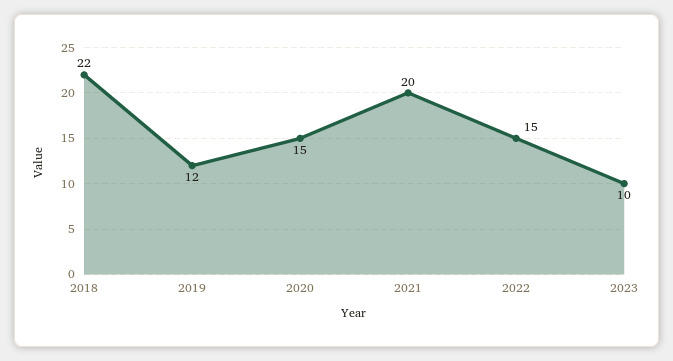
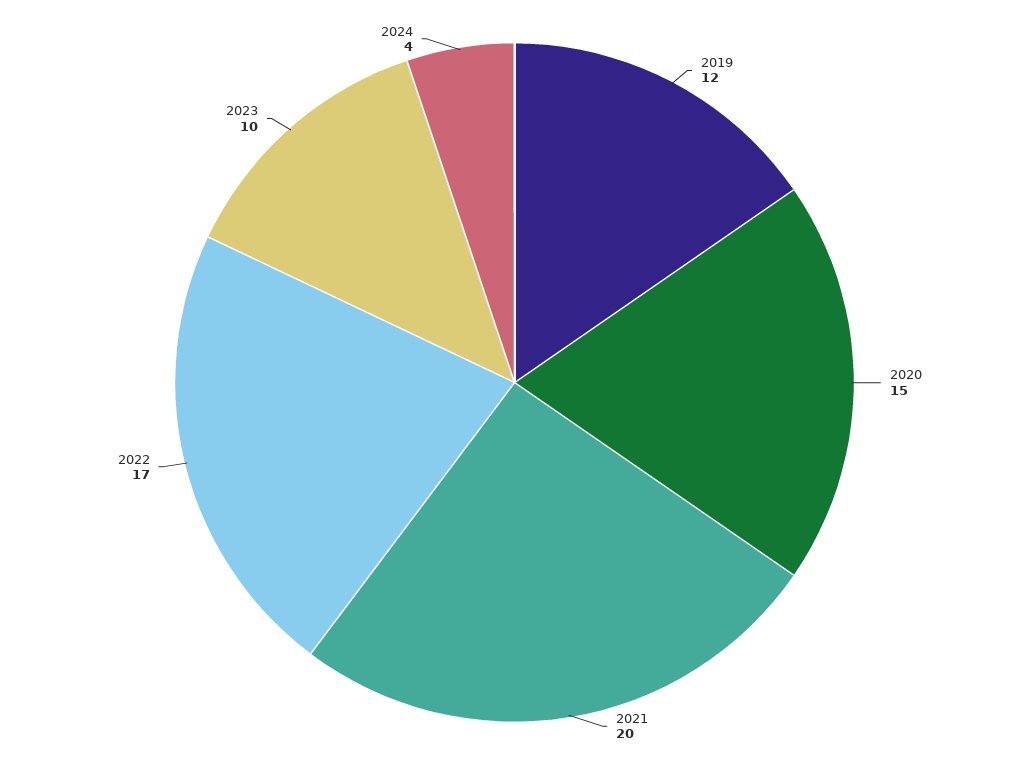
2018: 22 -> none
2022: 15 -> 17
2024: none -> 4

